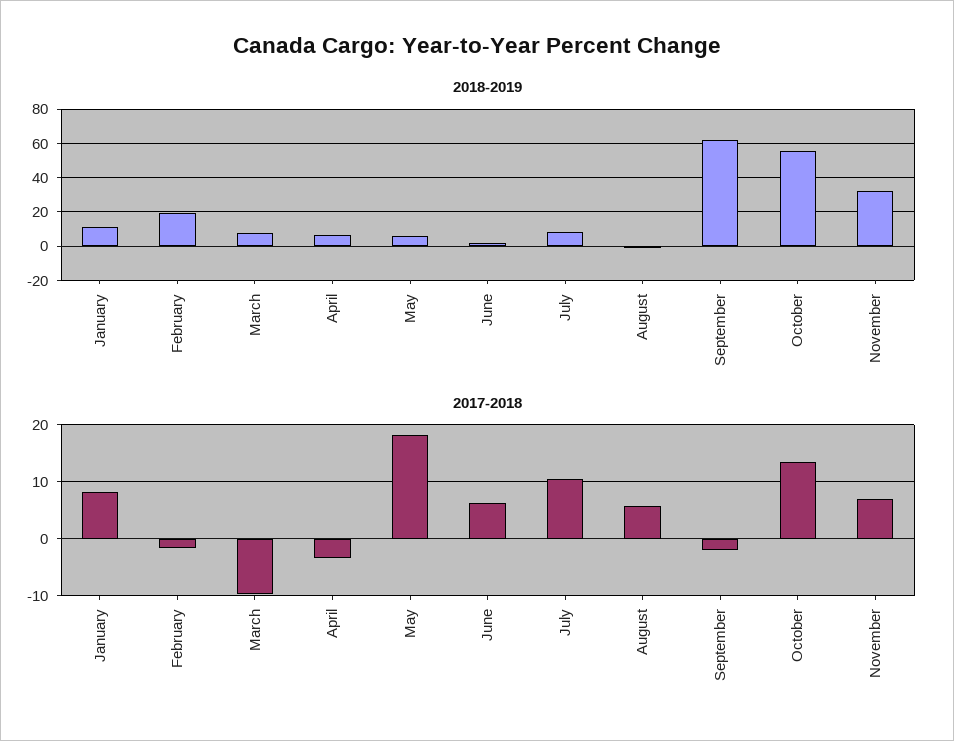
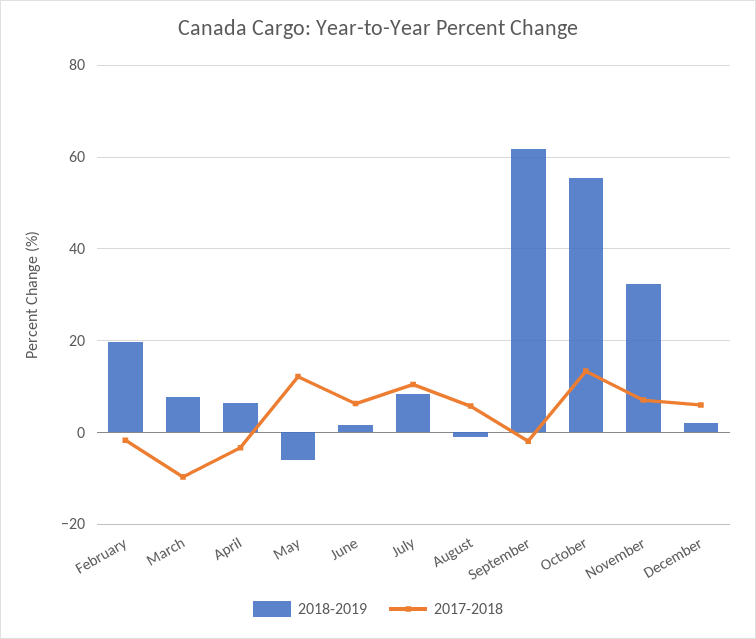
2018-2019, January: 10 -> none
2018-2019, May: 5 -> -6
2017-2018, January: 8 -> none
2017-2018, May: 18 -> 12
2018-2019, December: none -> 2
2017-2018, December: none -> 6

